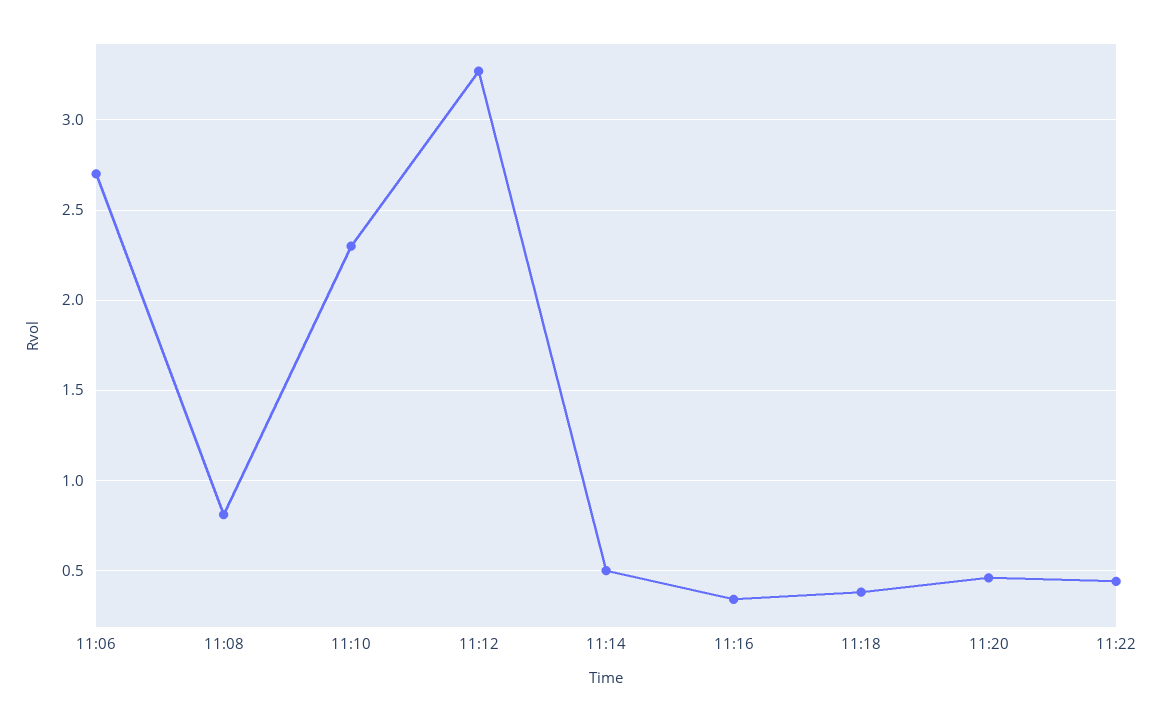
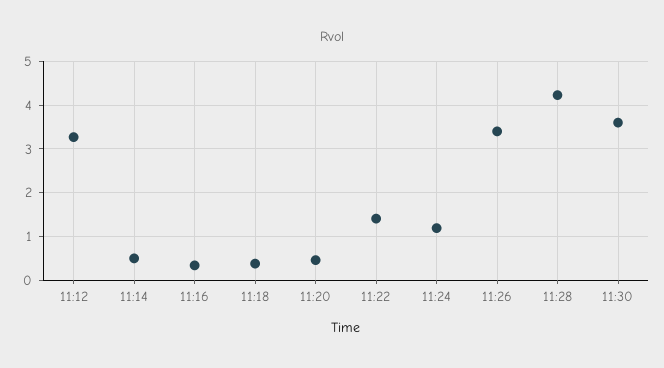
11:06: 2.7 -> none
11:08: 0.8 -> none
11:10: 2.3 -> none
11:22: 0.45 -> 1.4
11:24: none -> 1.2
11:26: none -> 3.4
11:28: none -> 4.2
11:30: none -> 3.6

